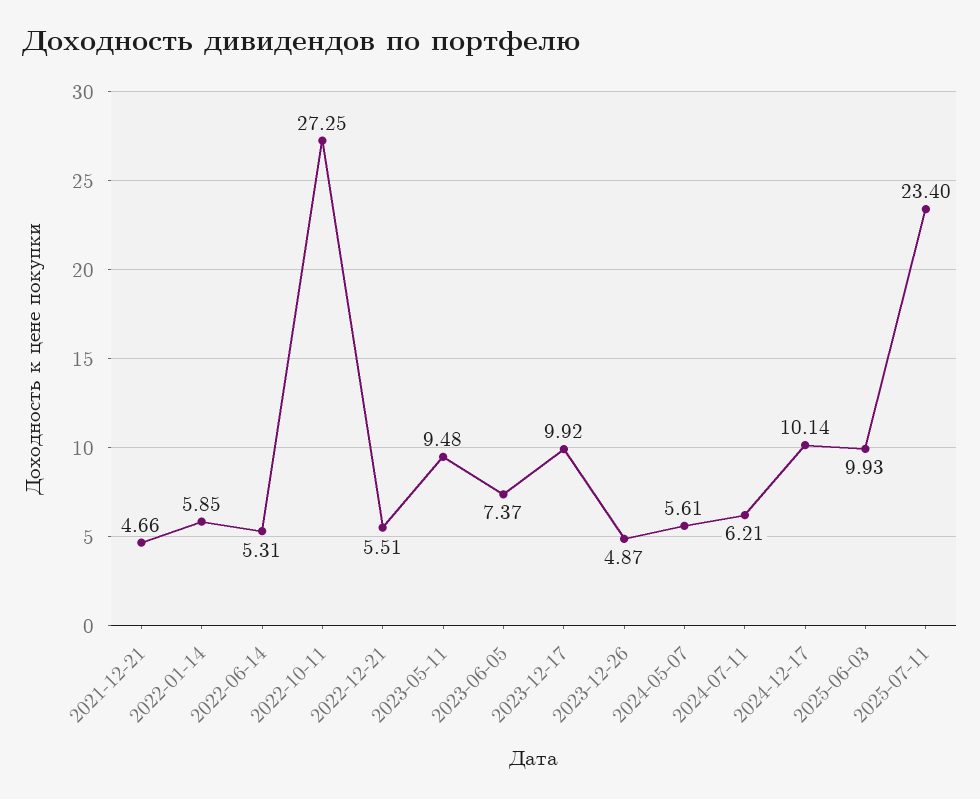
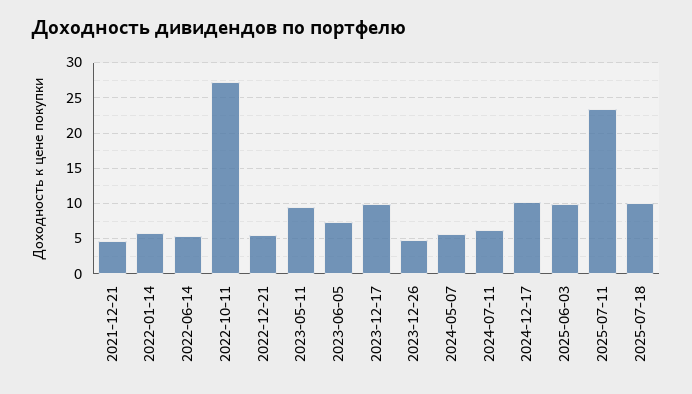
2025-07-18: none -> 10

